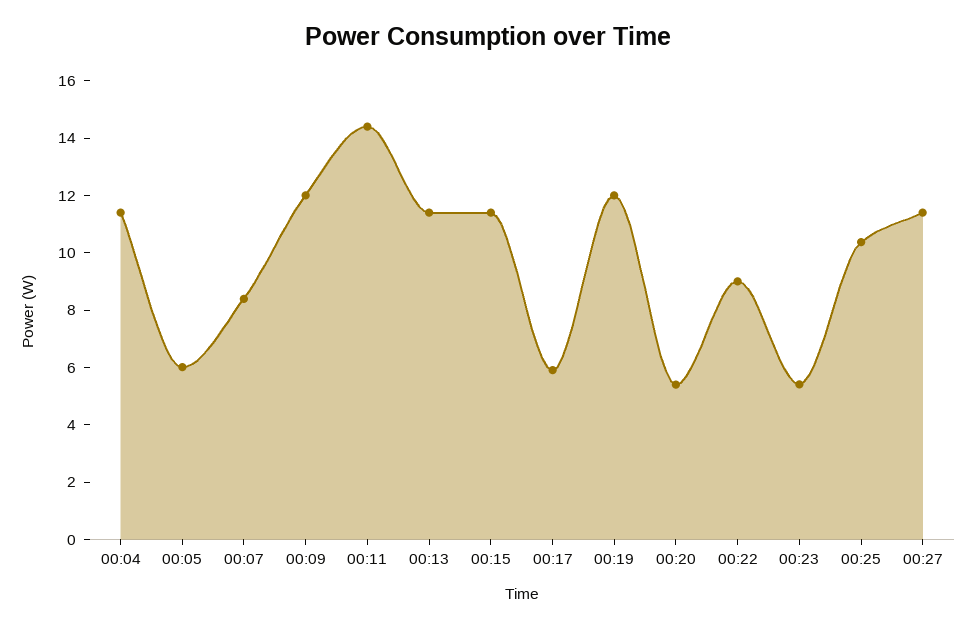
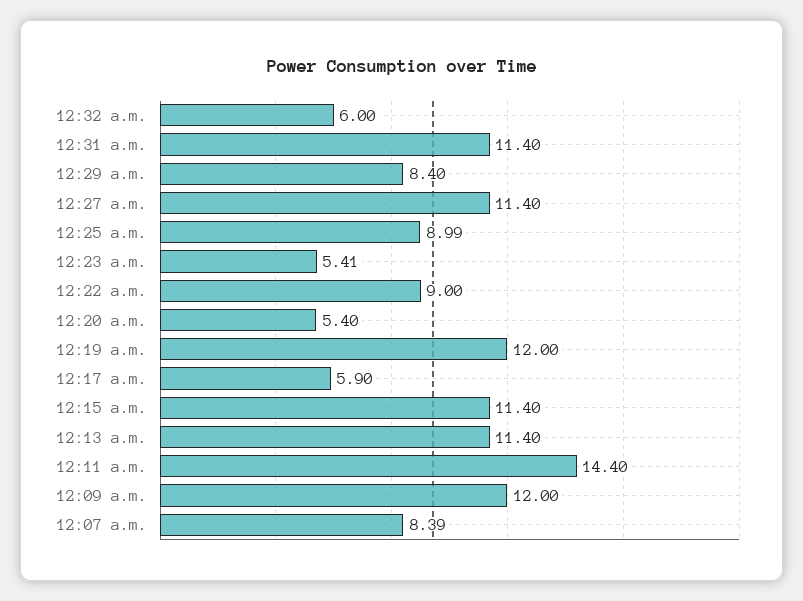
00:04: 11.5 -> none
00:05: 6 -> none
00:25: 10.5 -> 8.99
12:32 a.m.: none -> 6
12:31 a.m.: none -> 11.4
12:29 a.m.: none -> 8.4

